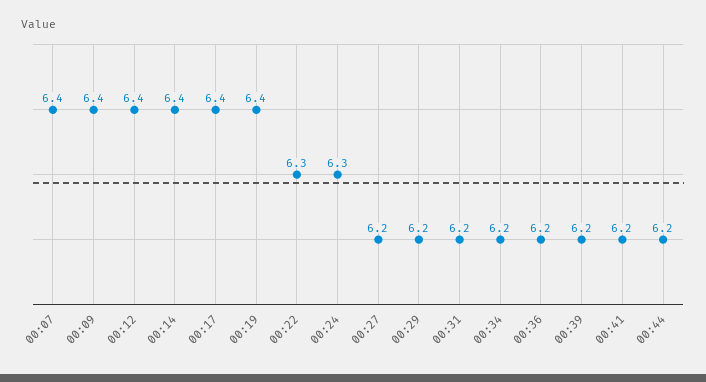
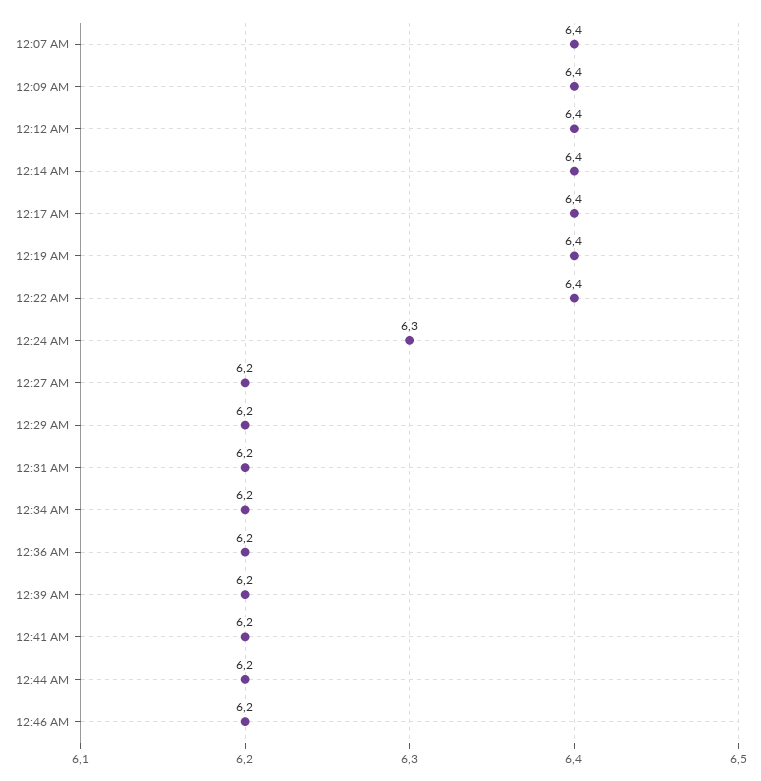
00:22: 6.3 -> 6.4
12:46 AM: none -> 6.2

